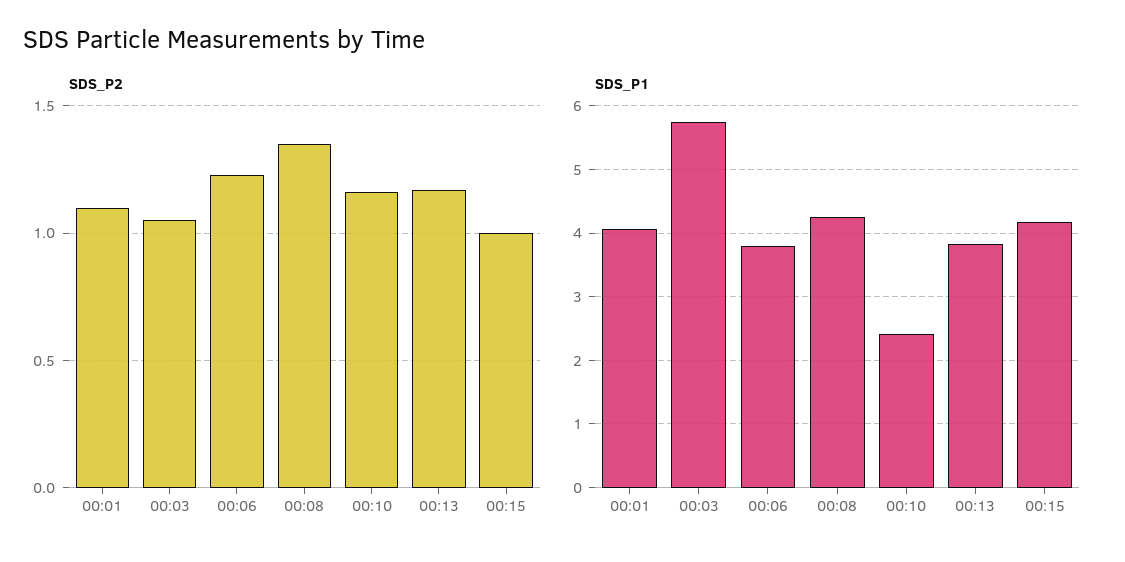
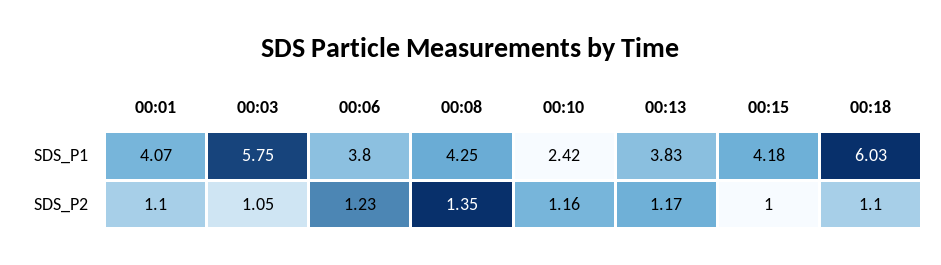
SDS_P1, 00:18: none -> 6.03
SDS_P2, 00:18: none -> 1.1

